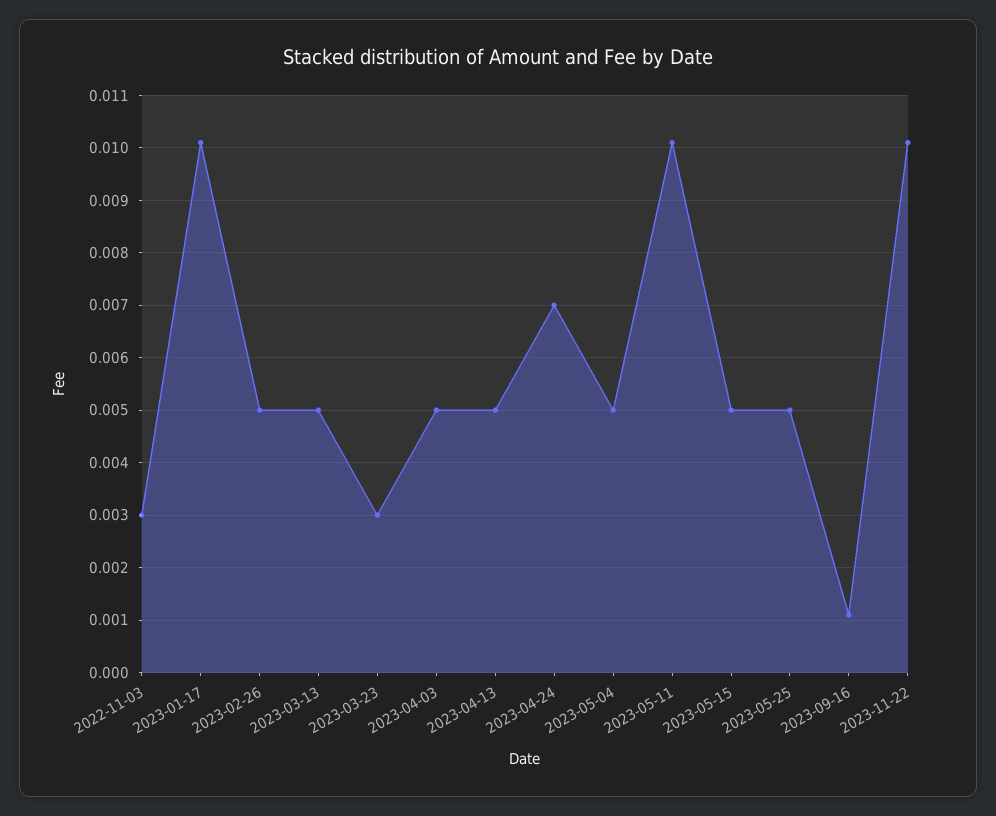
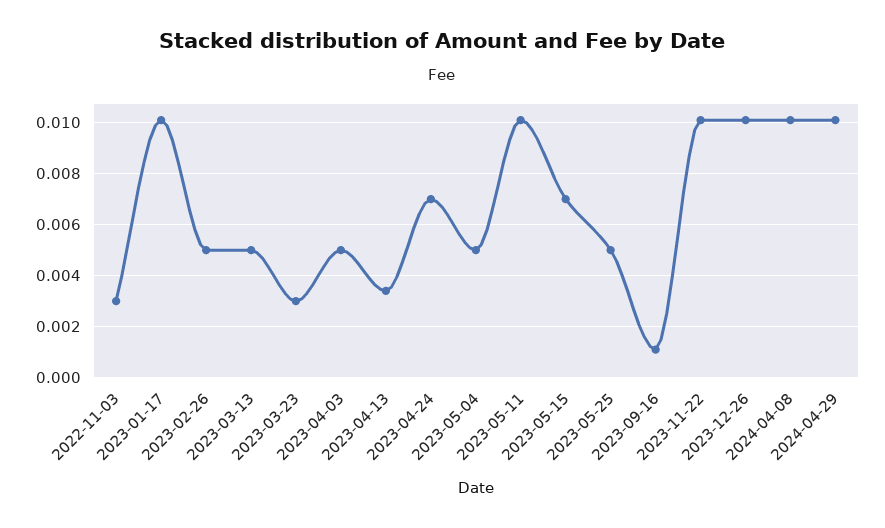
2023-04-13: 0.005 -> 0.0035
2023-05-15: 0.005 -> 0.007
2023-12-26: none -> 0.01
2024-04-08: none -> 0.01
2024-04-29: none -> 0.01

